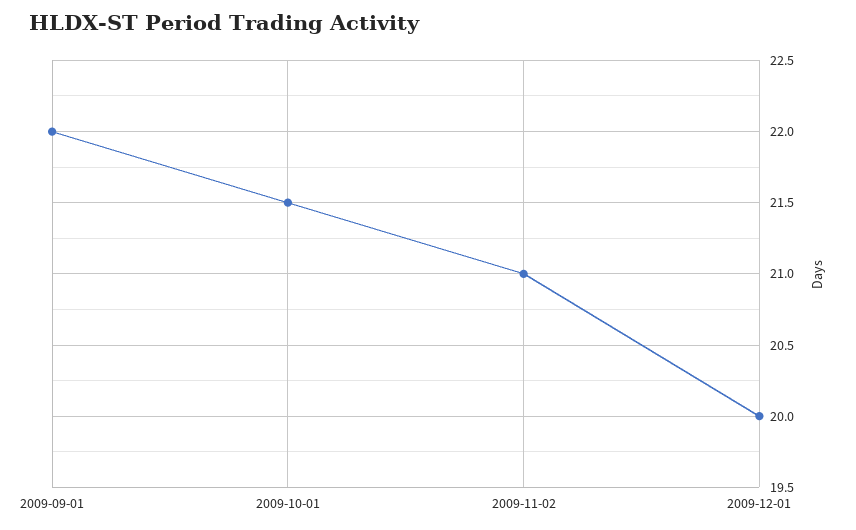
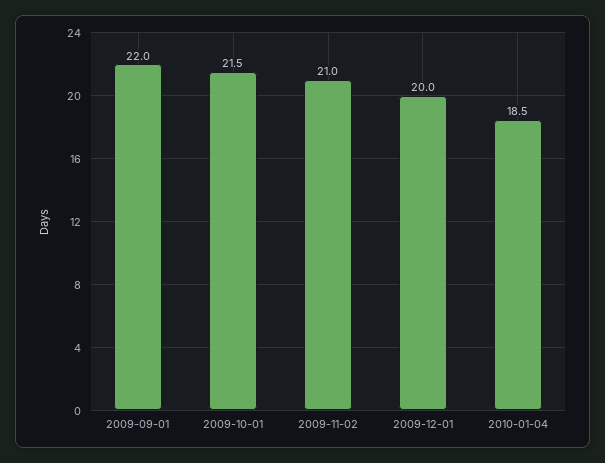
2010-01-04: none -> 18.5

